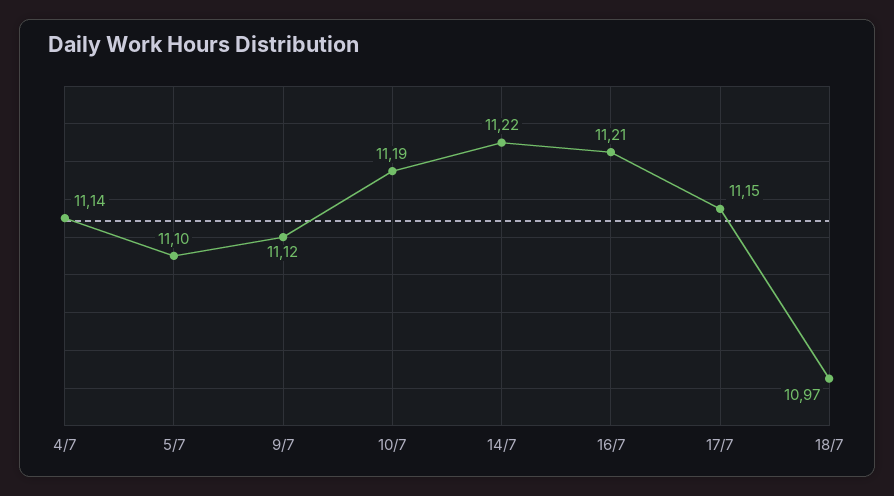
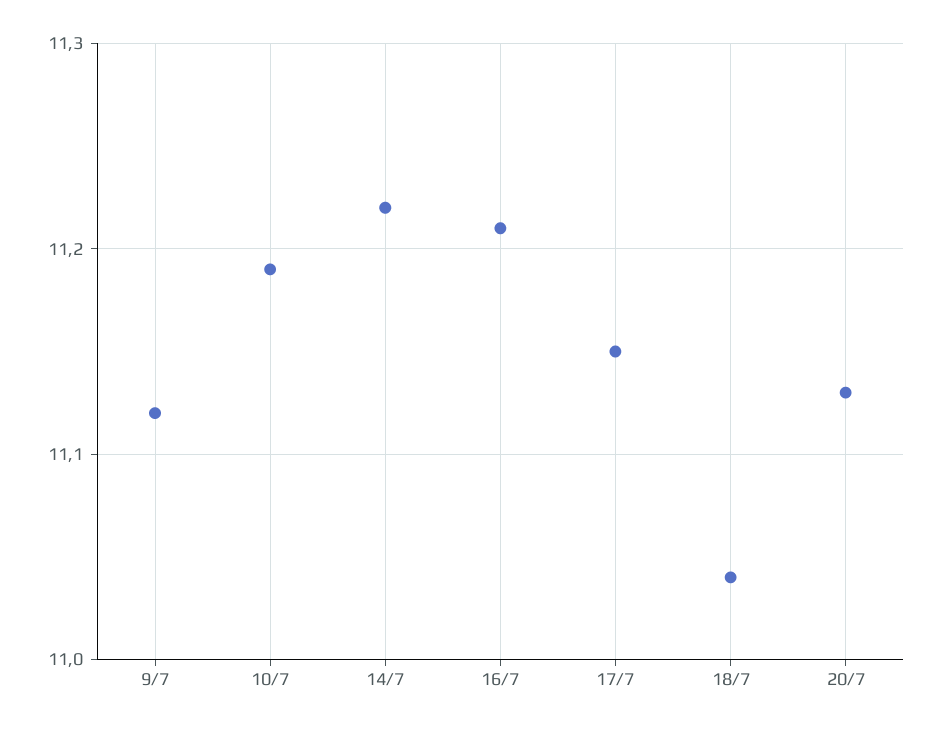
4/7: 11.14 -> none
5/7: 11.1 -> none
18/7: 10.97 -> 11.04
20/7: none -> 11.13

